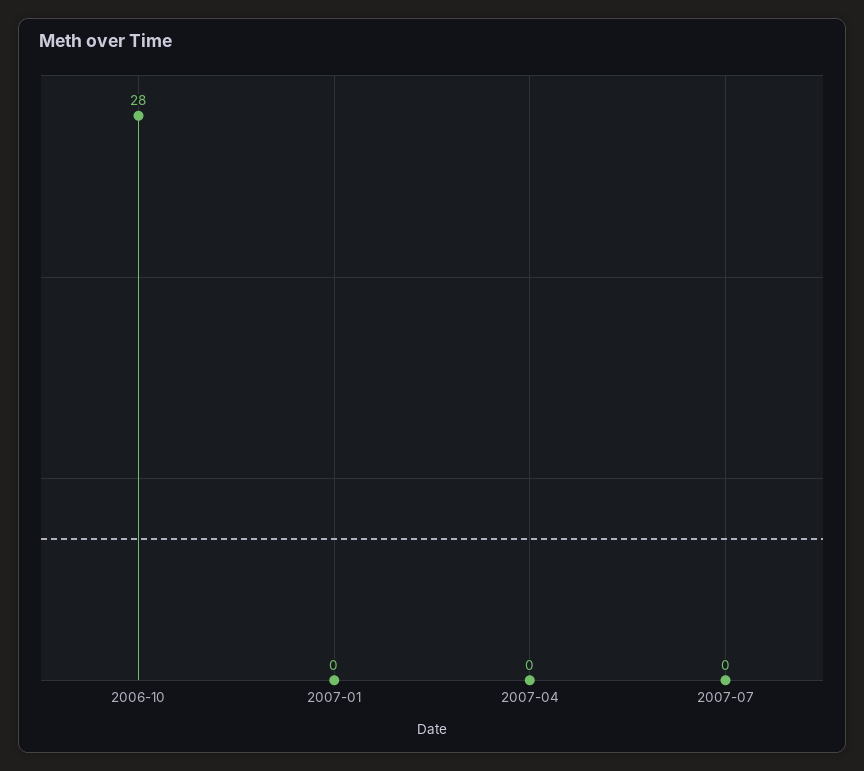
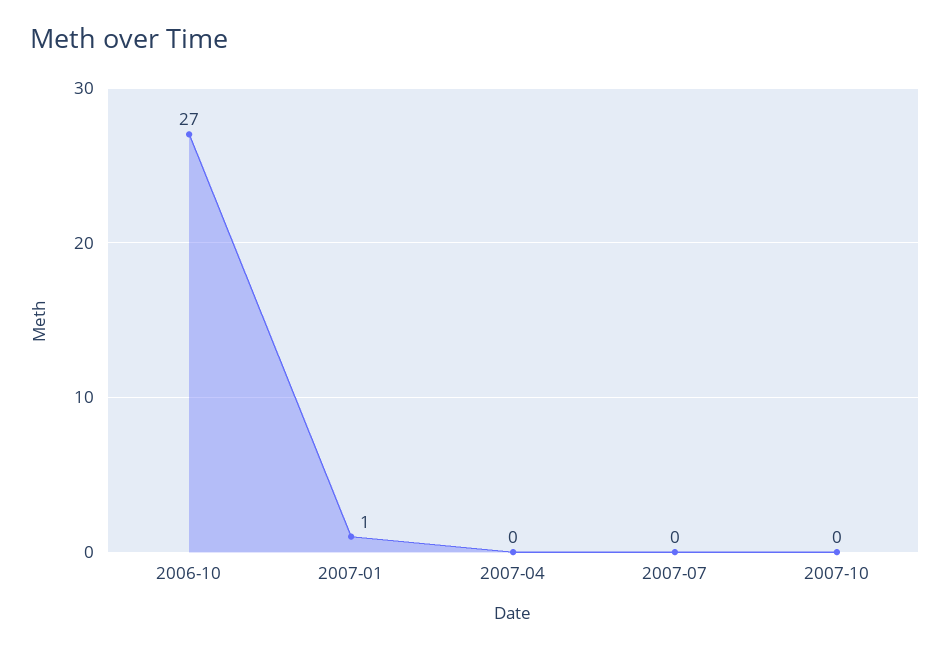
2006-10: 28 -> 27
2007-01: 0 -> 1
2007-10: none -> 0

